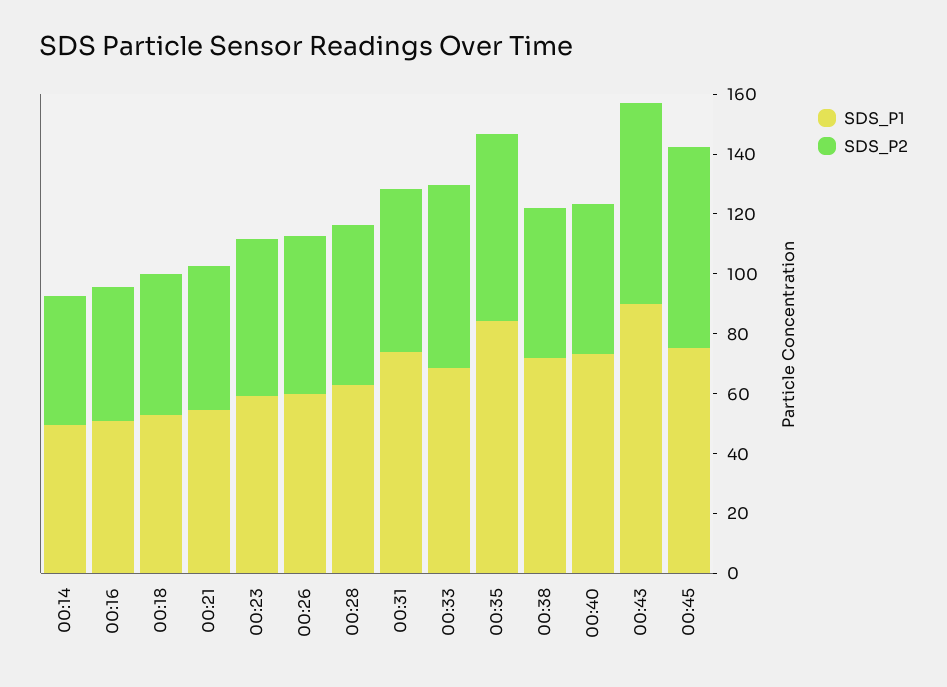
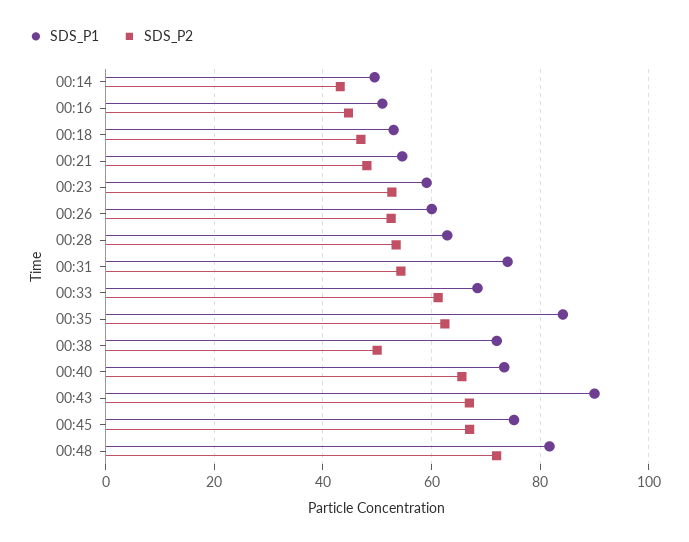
SDS_P2, 00:40: 50 -> 66
SDS_P1, 00:48: none -> 82
SDS_P2, 00:48: none -> 72

